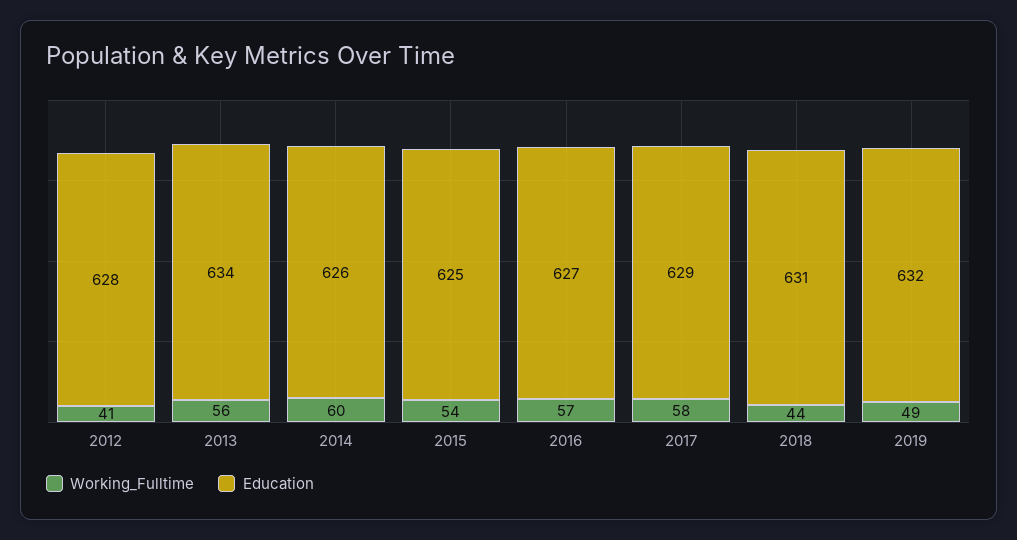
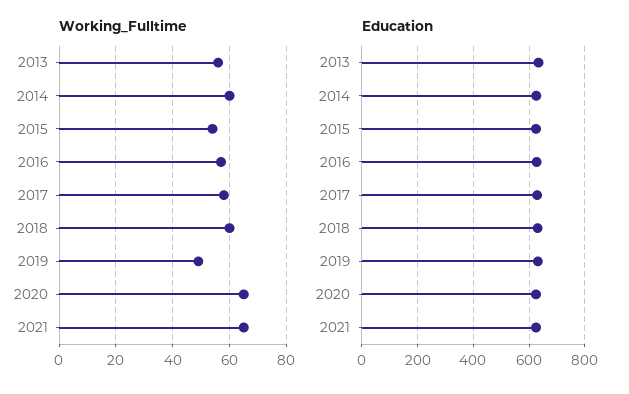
Working_Fulltime, 2012: 41 -> none
Education, 2012: 628 -> none
Working_Fulltime, 2018: 44 -> 60
Working_Fulltime, 2020: none -> 65
Working_Fulltime, 2021: none -> 65
Education, 2020: none -> 625
Education, 2021: none -> 625

